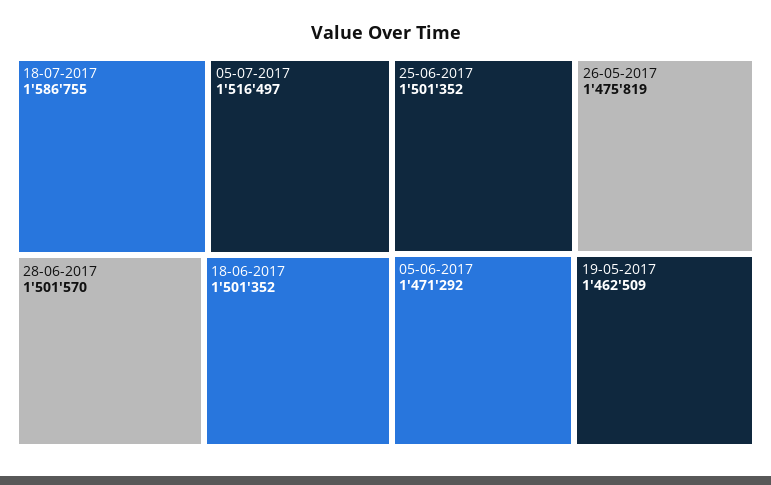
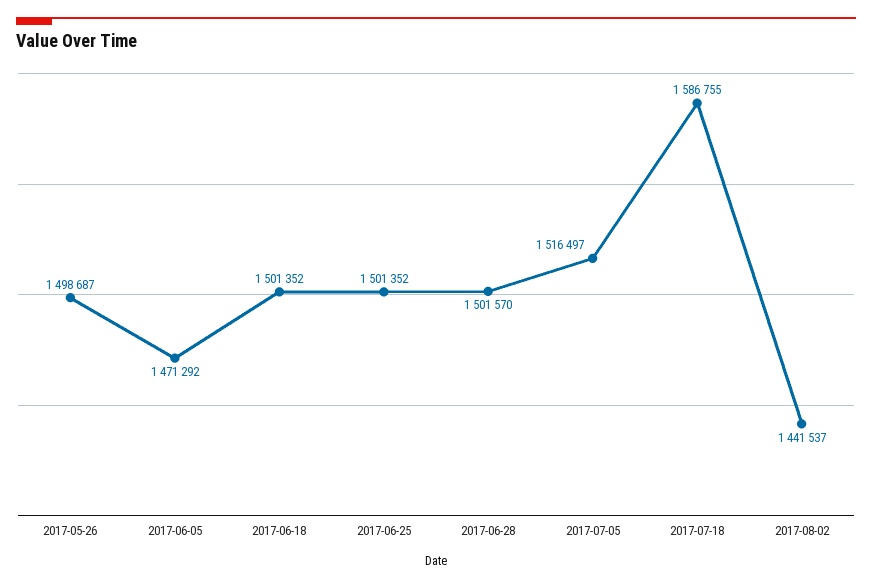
26-05-2017: 1475819 -> 1498687
19-05-2017: 1462509 -> none
2017-08-02: none -> 1441537

